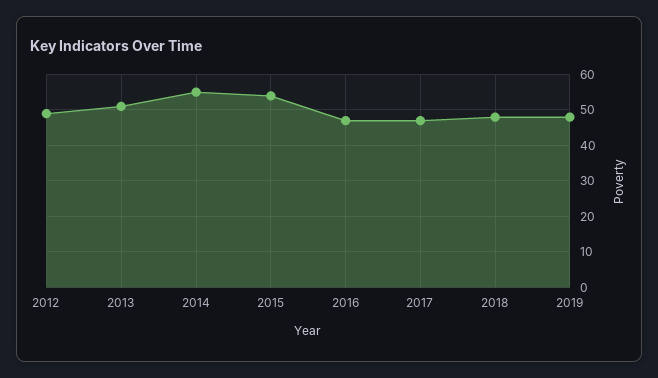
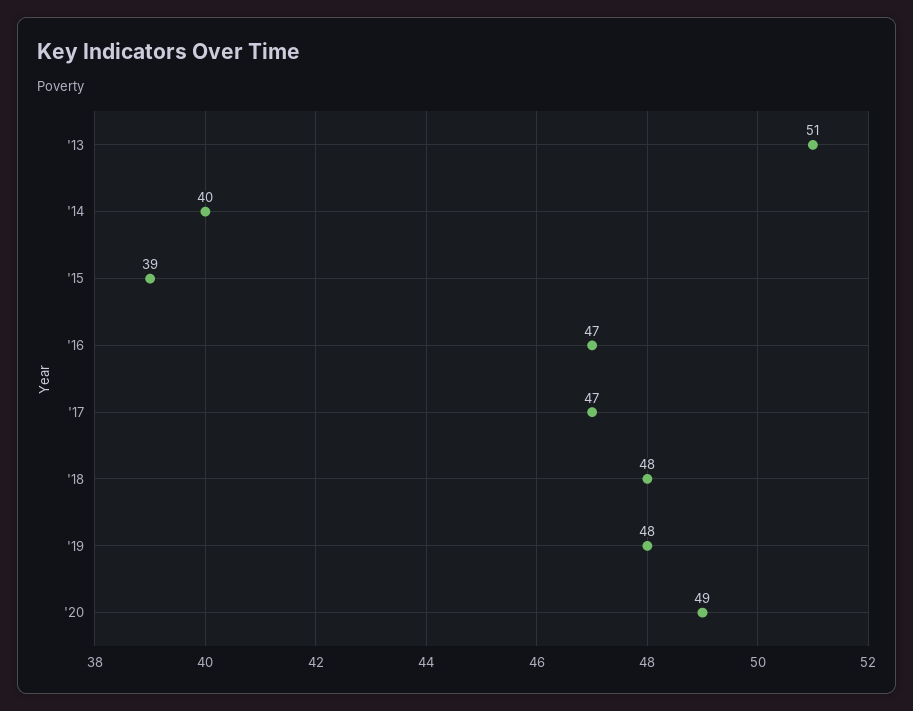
2012: 50 -> none
2014: 55 -> 40
2015: 55 -> 39
'20: none -> 49

